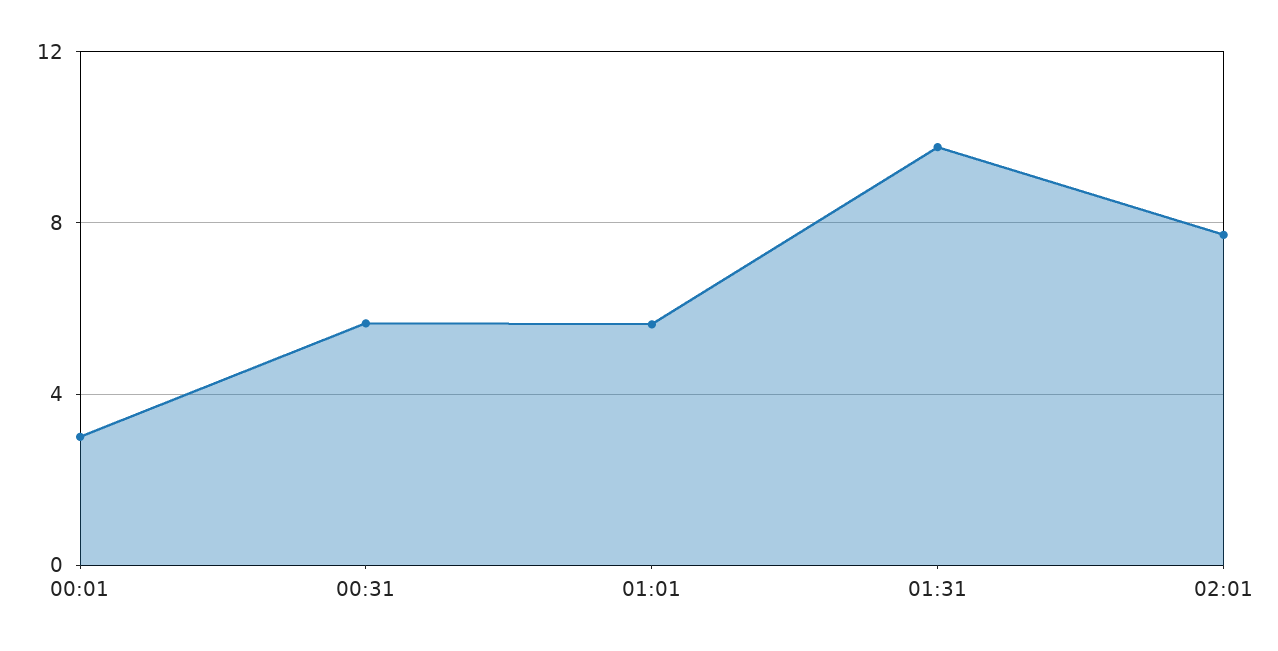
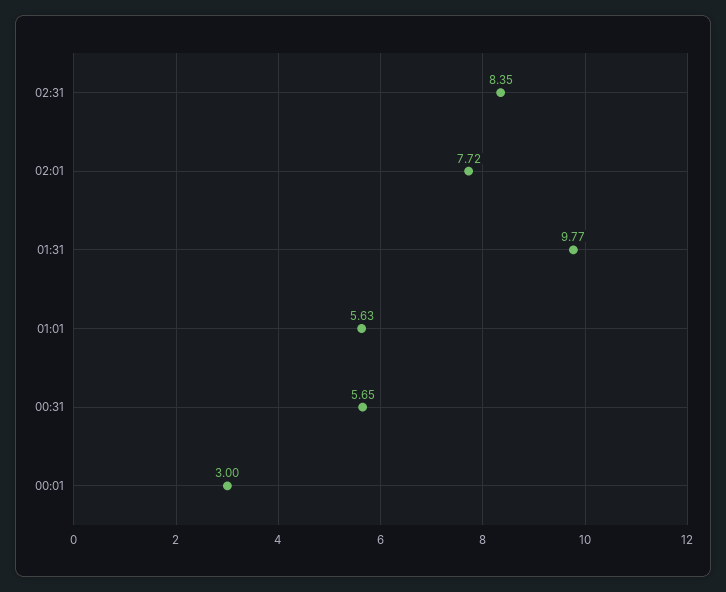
02:31: none -> 8.35

